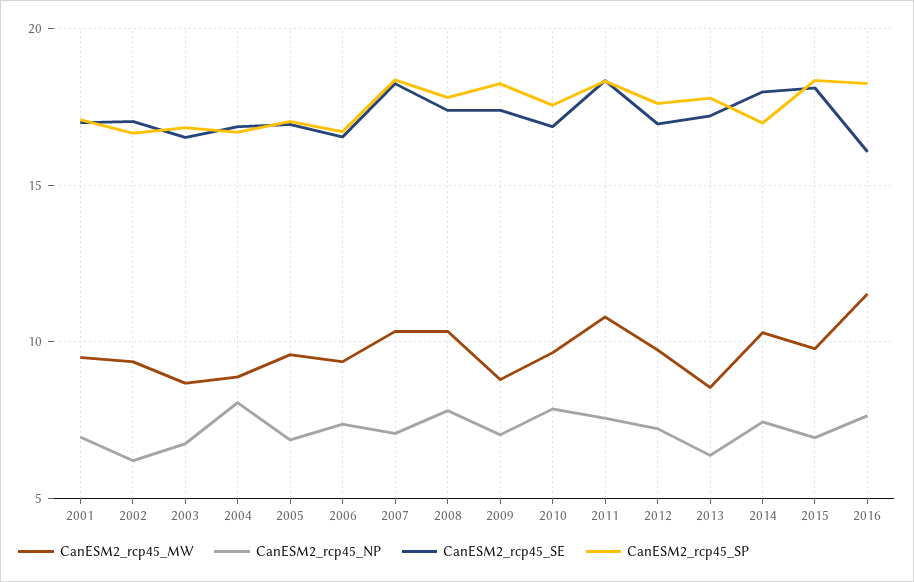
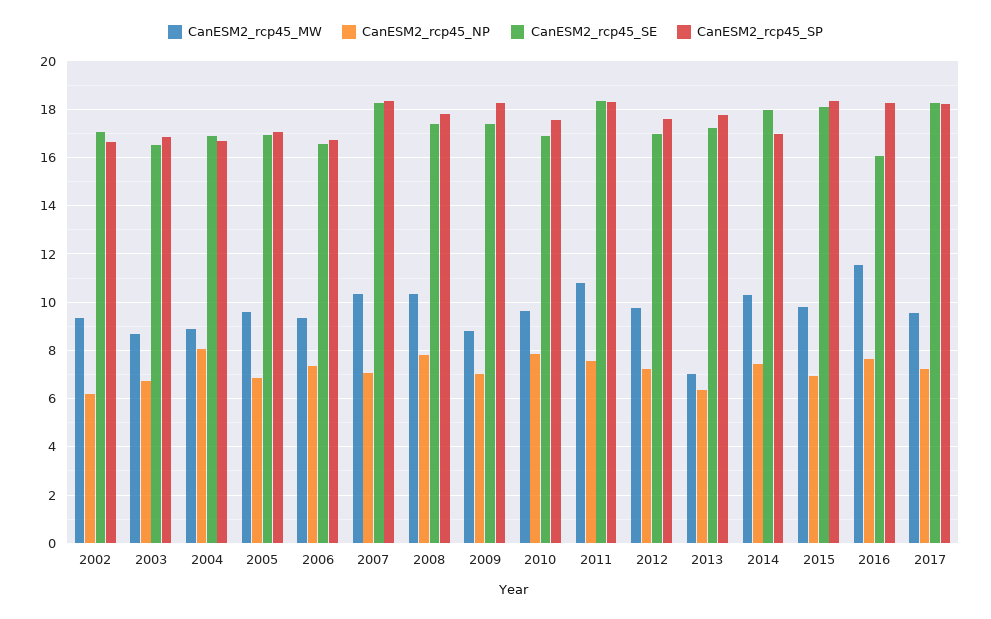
CanESM2_rcp45_MW, 2001: 9.5 -> none
CanESM2_rcp45_NP, 2001: 7 -> none
CanESM2_rcp45_SE, 2001: 17 -> none
CanESM2_rcp45_SP, 2001: 17 -> none
CanESM2_rcp45_MW, 2013: 8.5 -> 7
CanESM2_rcp45_MW, 2017: none -> 9.5
CanESM2_rcp45_NP, 2017: none -> 7.25
CanESM2_rcp45_SE, 2017: none -> 18.25
CanESM2_rcp45_SP, 2017: none -> 18.25

